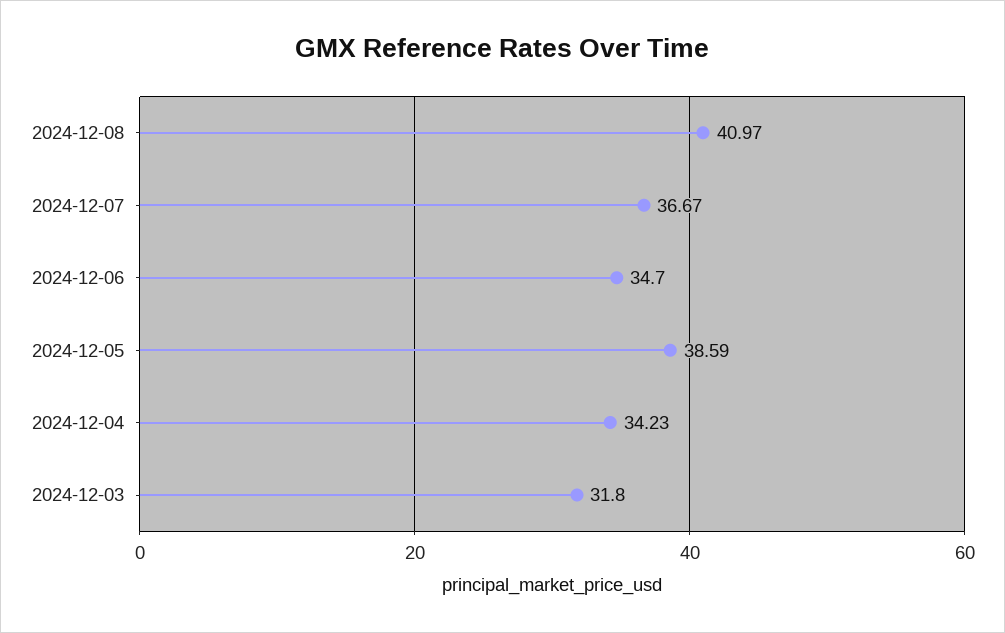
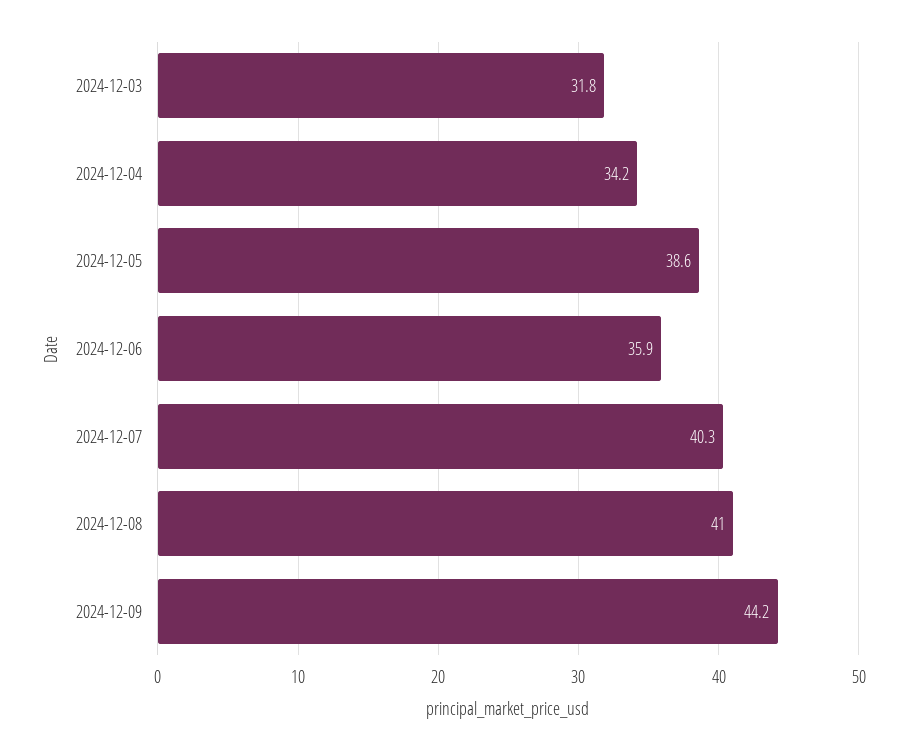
2024-12-07: 36.67 -> 40.3
2024-12-06: 34.7 -> 35.9
2024-12-09: none -> 44.2

